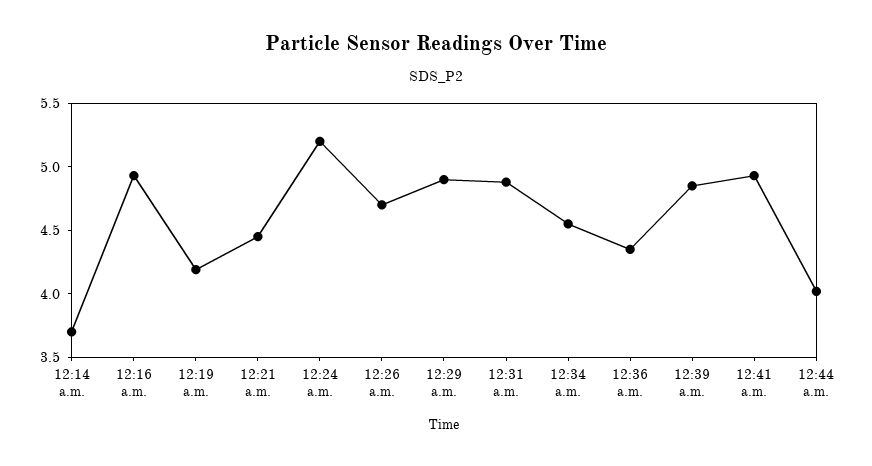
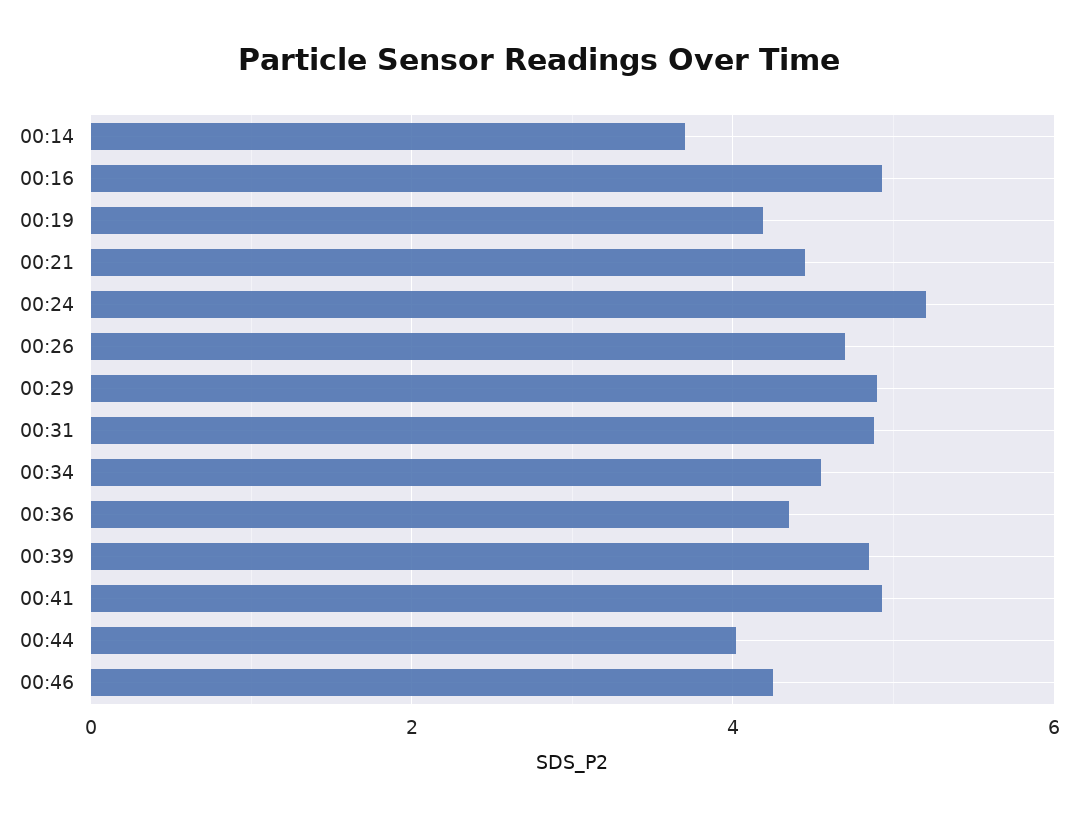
00:46: none -> 4.2

